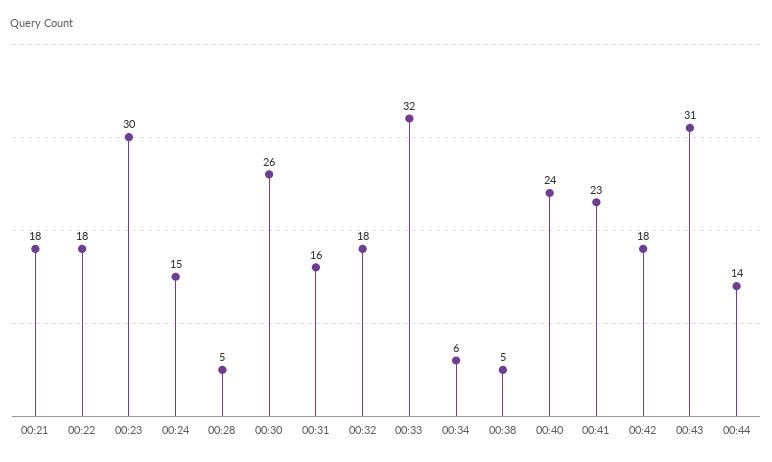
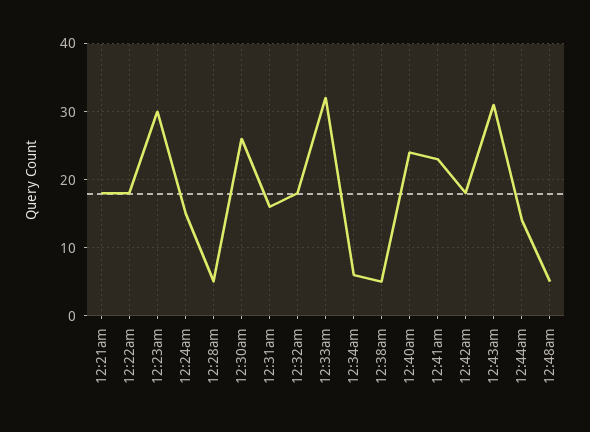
12:48am: none -> 5

